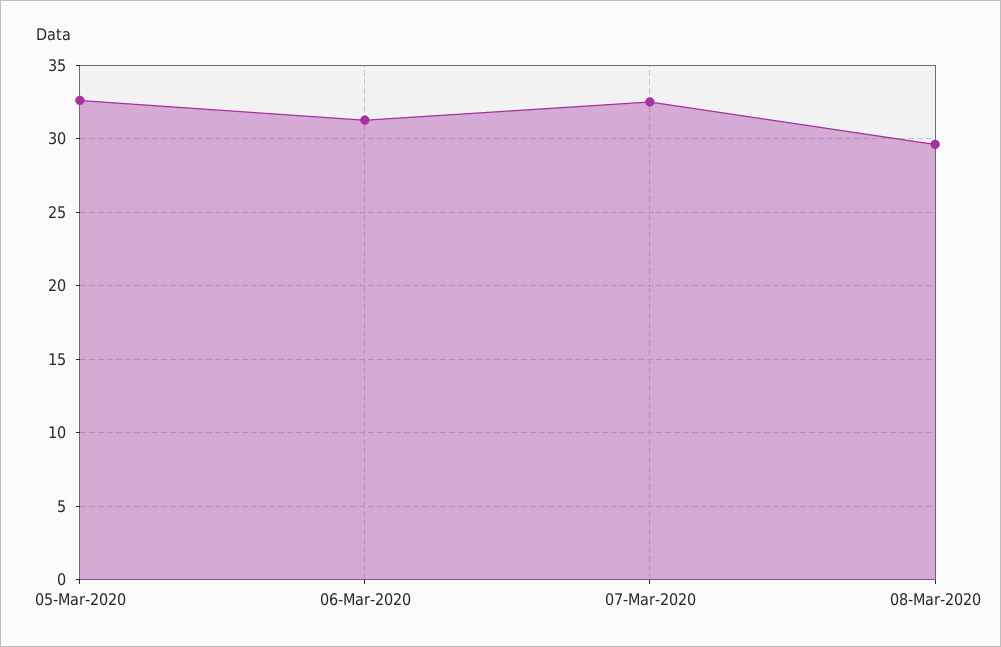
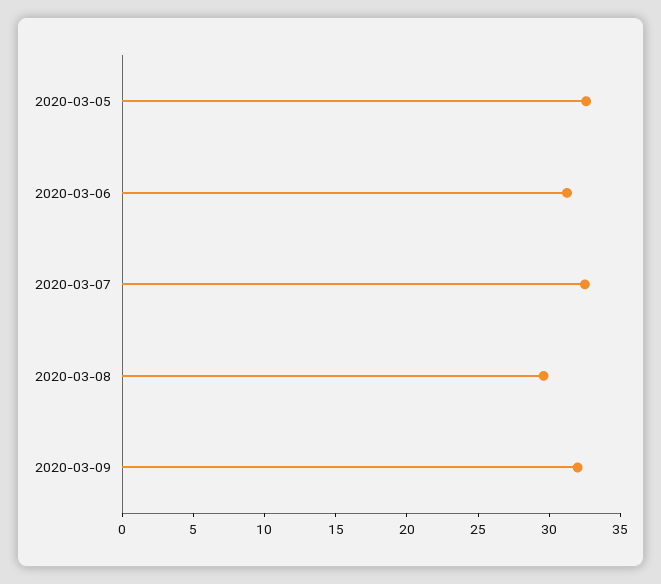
2020-03-09: none -> 32

